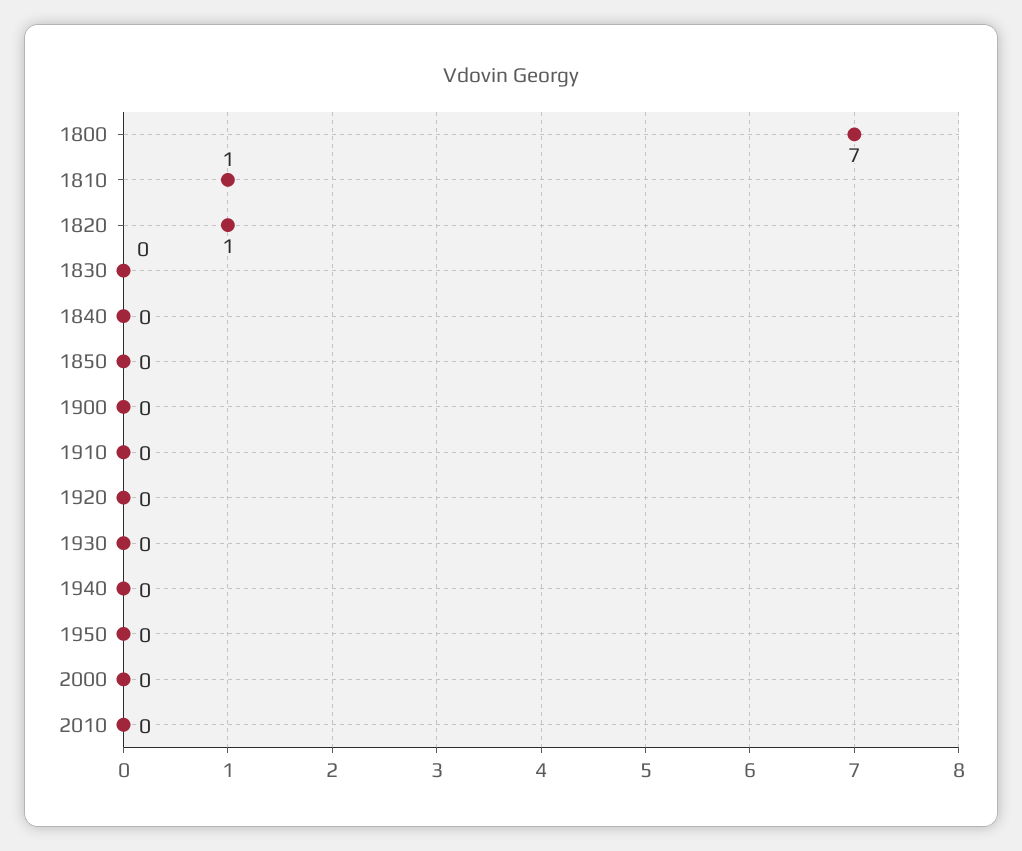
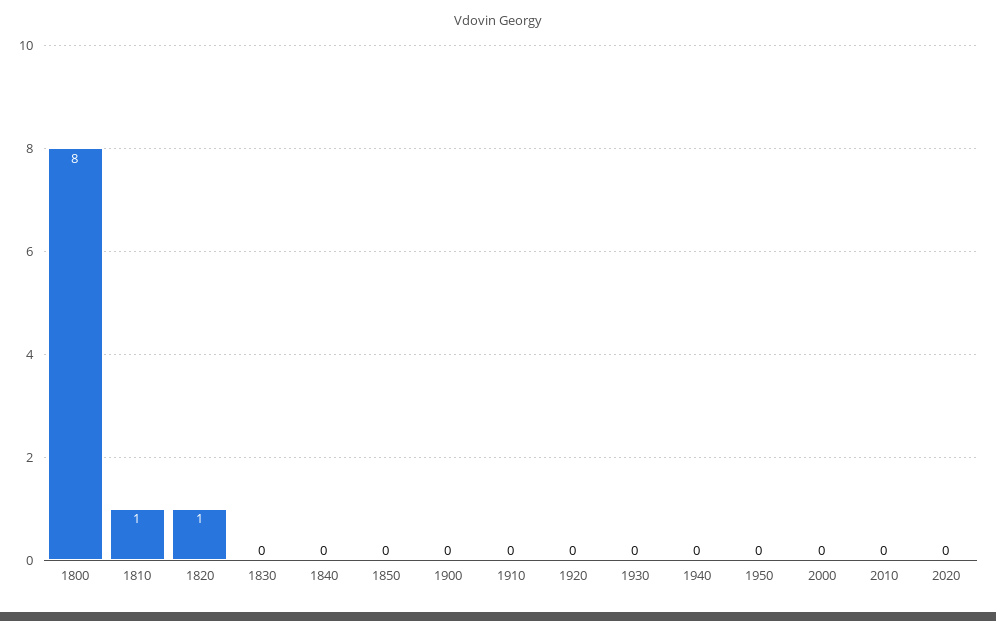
1800: 7 -> 8
2020: none -> 0

